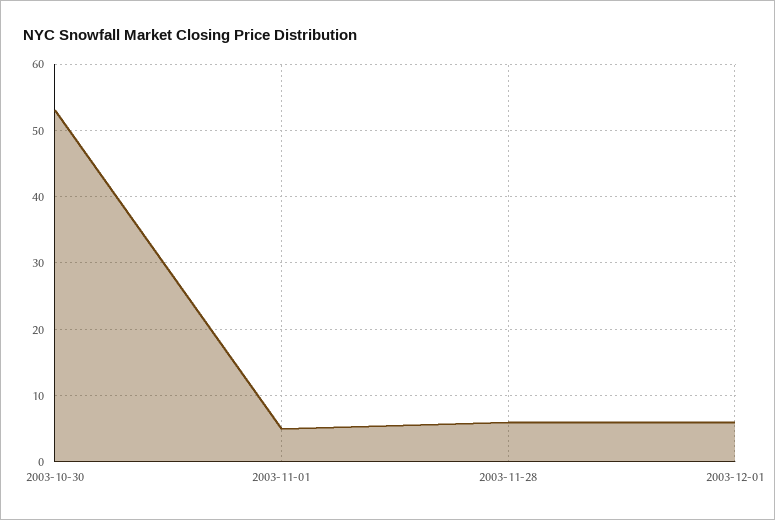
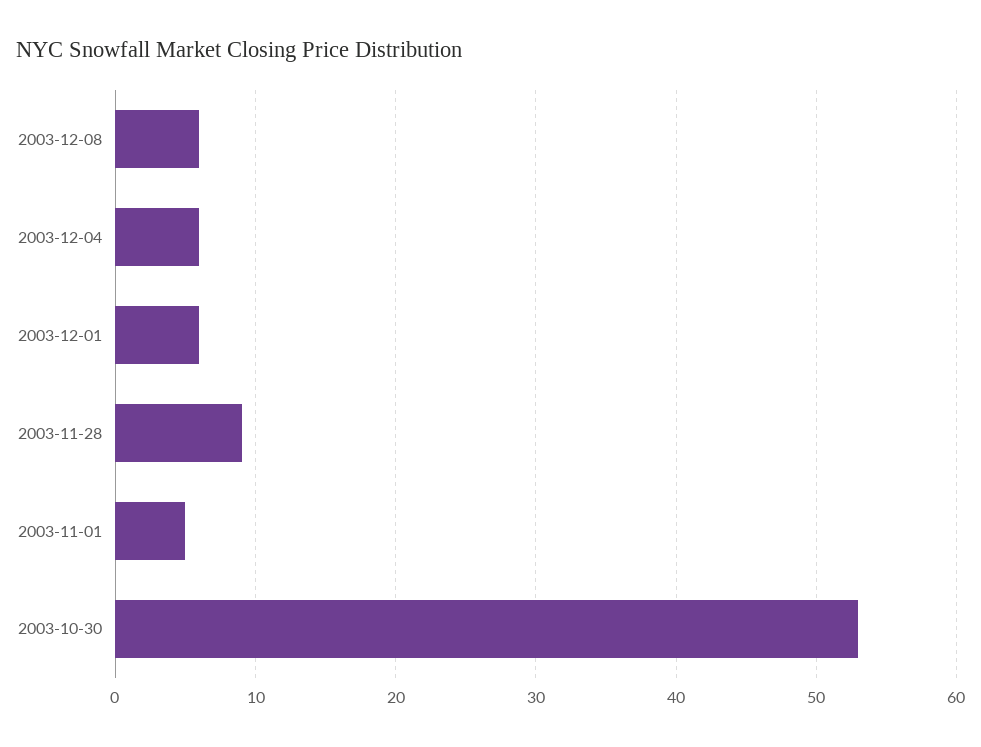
2003-11-28: 6 -> 9
2003-12-08: none -> 6
2003-12-04: none -> 6

